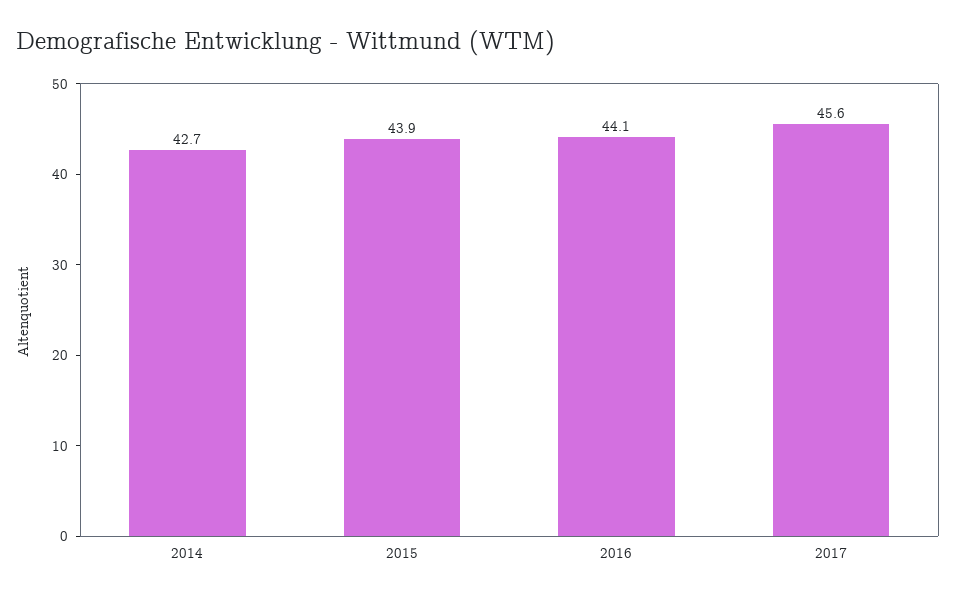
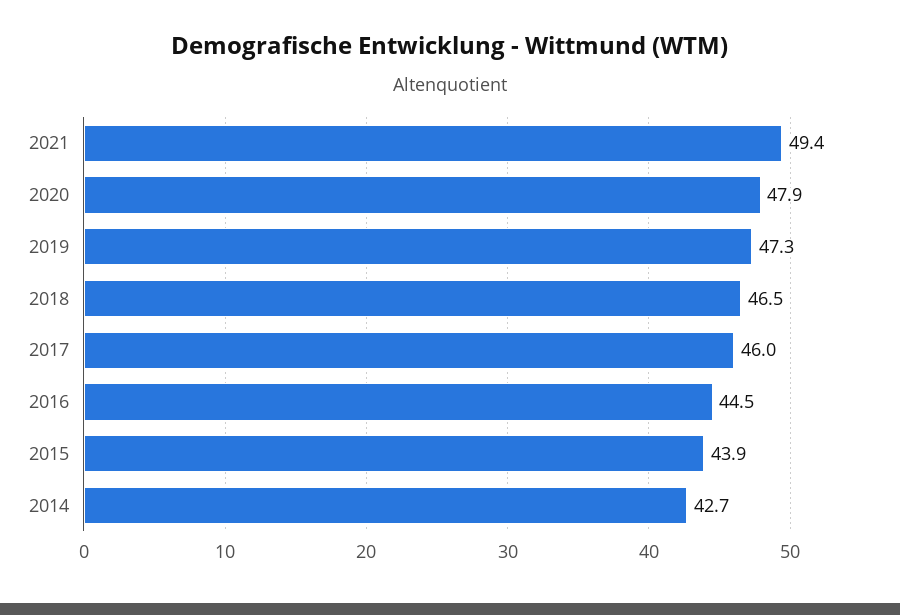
2016: 44.1 -> 44.5
2017: 45.6 -> 46
2021: none -> 49.4
2020: none -> 47.9
2019: none -> 47.3
2018: none -> 46.5

